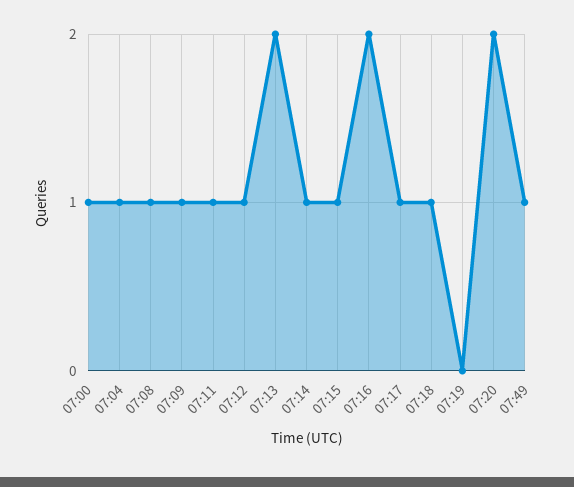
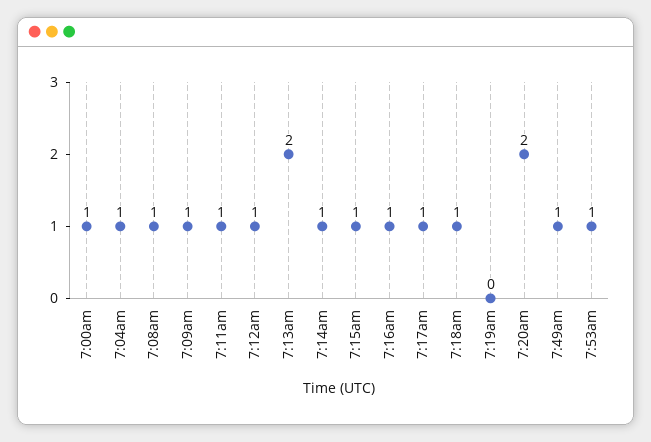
07:16: 2 -> 1
7:53am: none -> 1

